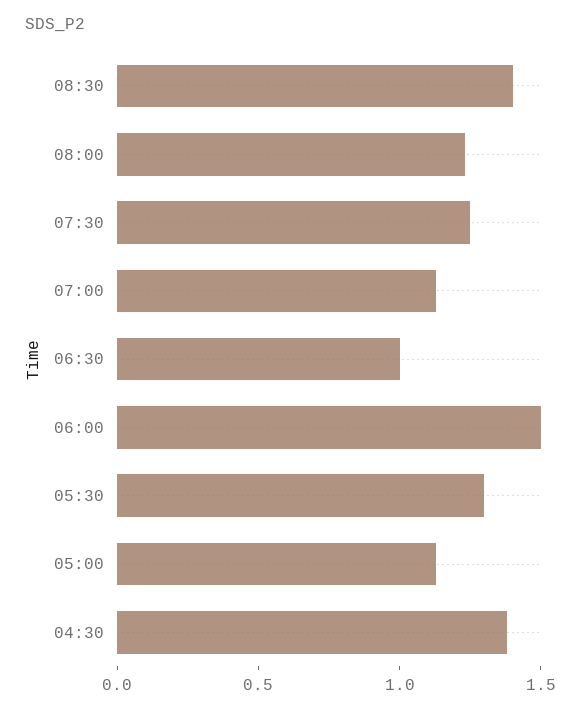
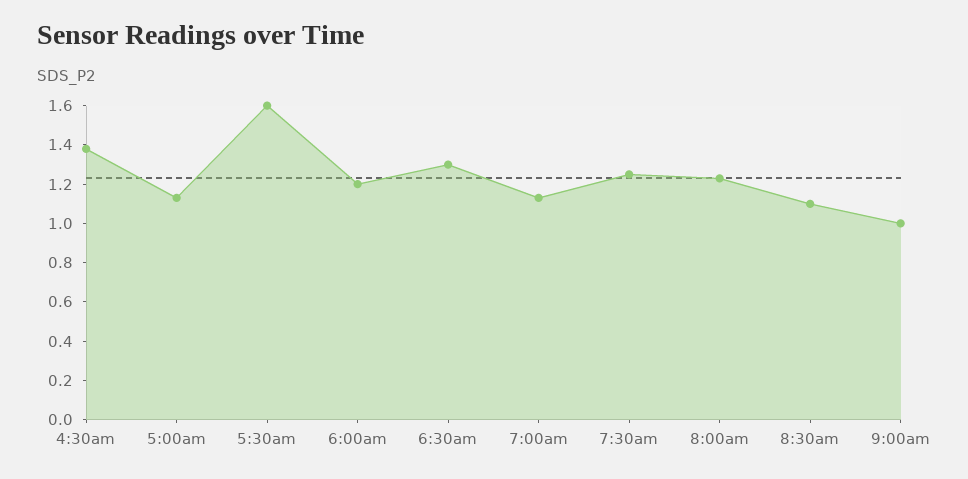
08:30: 1.4 -> 1.1
06:30: 1 -> 1.3
06:00: 1.5 -> 1.2
05:30: 1.3 -> 1.6
9:00am: none -> 1

